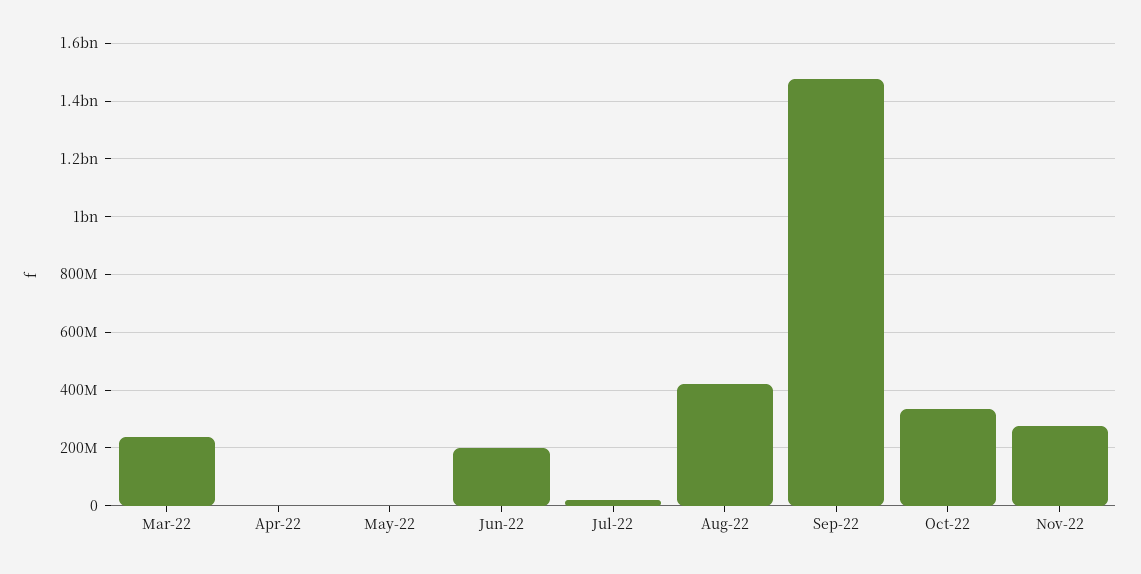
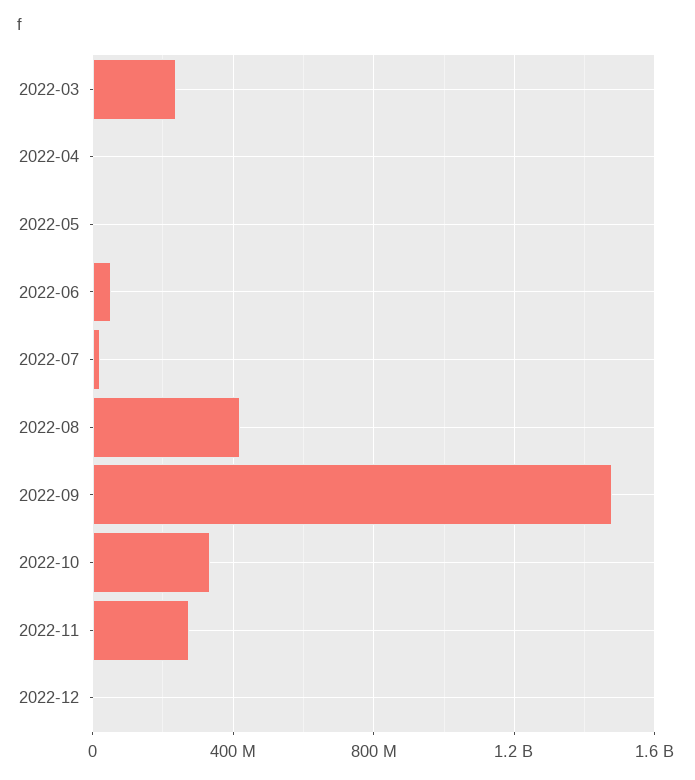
Jun-22: 200000000 -> 50000000
2022-12: none -> 0

